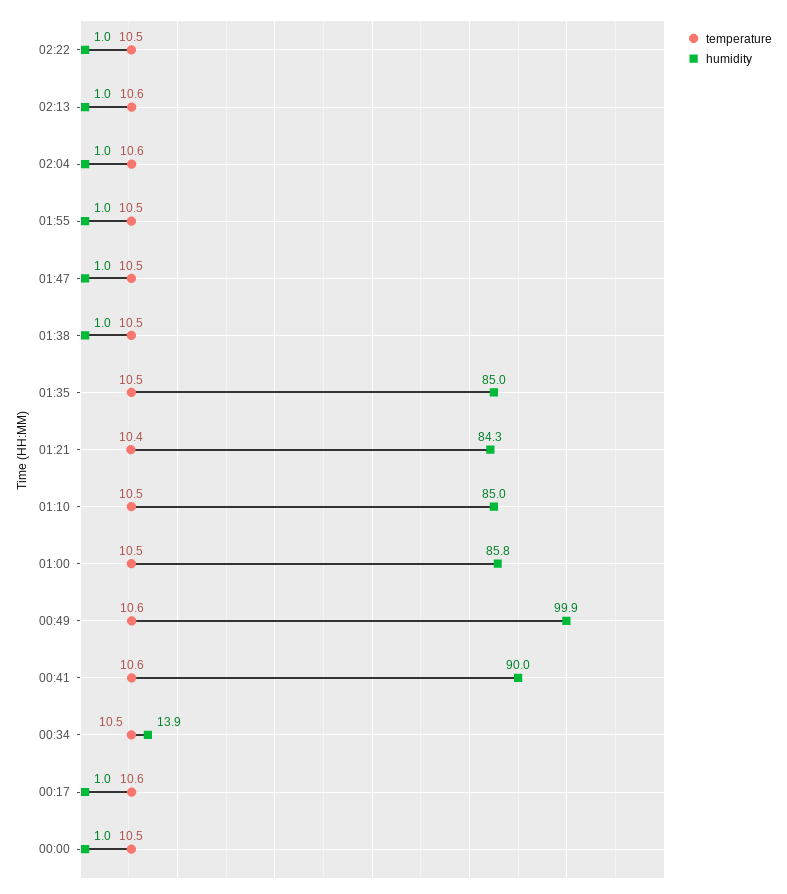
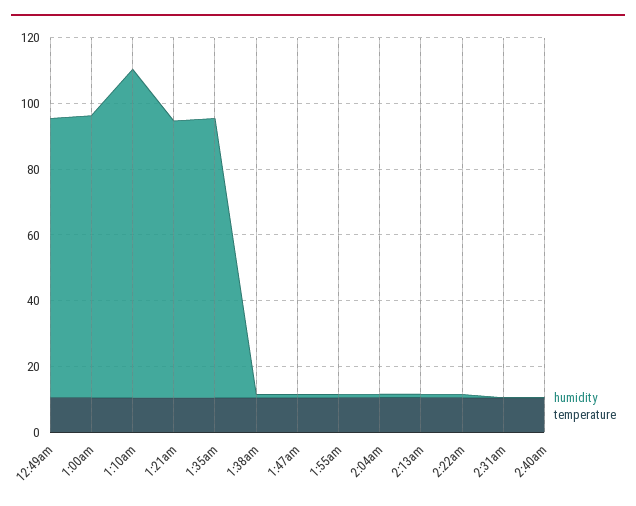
humidity, 01:10: 85 -> 100
humidity, 00:49: 99.9 -> 85
temperature, 00:41: 10.6 -> none
humidity, 00:41: 90 -> none
temperature, 00:34: 10.5 -> none
humidity, 00:34: 13.9 -> none
temperature, 00:17: 10.6 -> none
humidity, 00:17: 1 -> none
temperature, 00:00: 10.5 -> none
humidity, 00:00: 1 -> none
humidity, 2:31am: none -> 0
temperature, 2:31am: none -> 10
humidity, 2:40am: none -> 0
temperature, 2:40am: none -> 10

